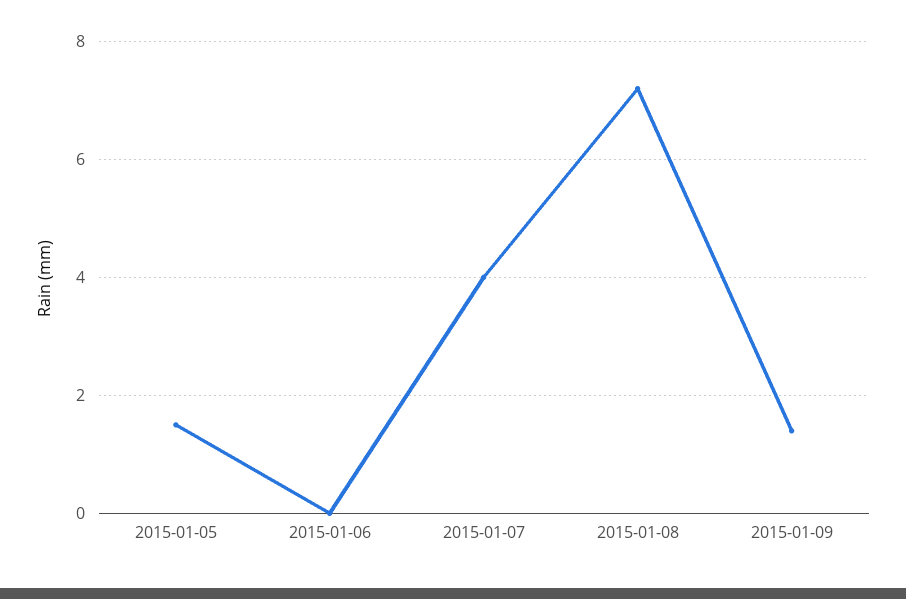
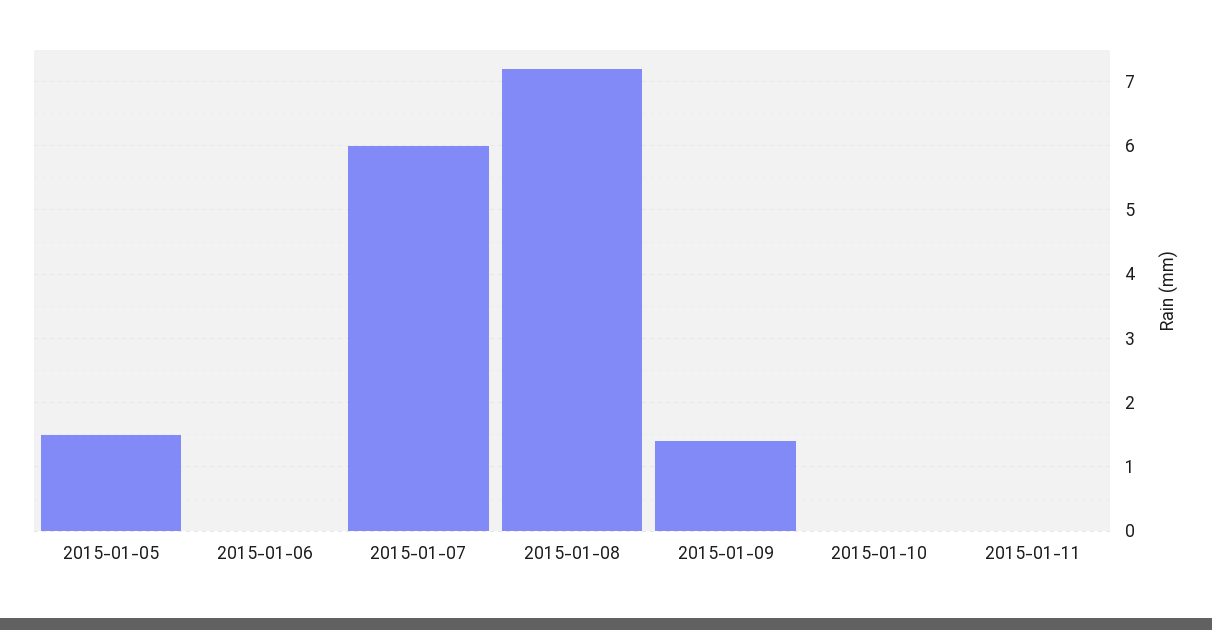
2015-01-07: 4 -> 6
2015-01-10: none -> 0
2015-01-11: none -> 0

